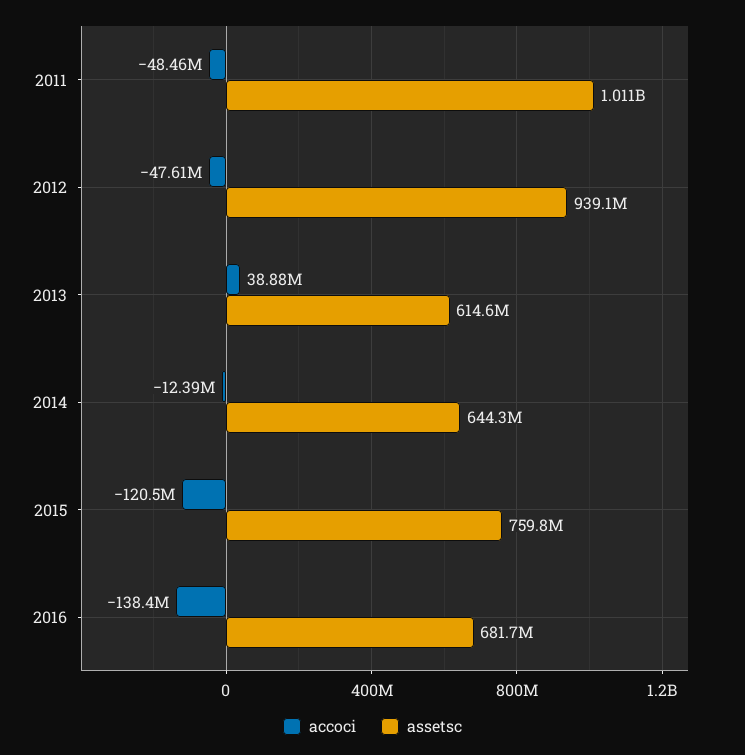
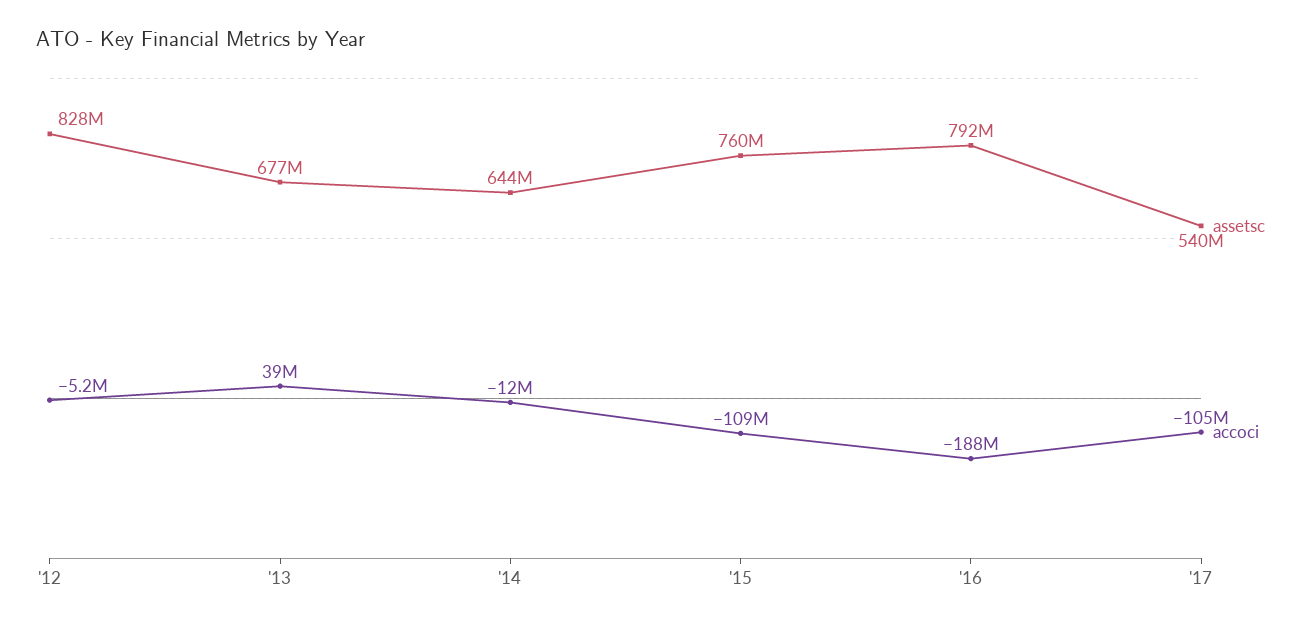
accoci, 2011: -48460000 -> none
assetsc, 2011: 1011000000 -> none
accoci, 2012: -47610000 -> -5200000
assetsc, 2012: 939100000 -> 828000000
assetsc, 2013: 614600000 -> 677000000
accoci, 2015: -120500000 -> -109000000
accoci, 2016: -138400000 -> -188000000
assetsc, 2016: 681700000 -> 792000000
assetsc, '17: none -> 540000000
accoci, '17: none -> -105000000

